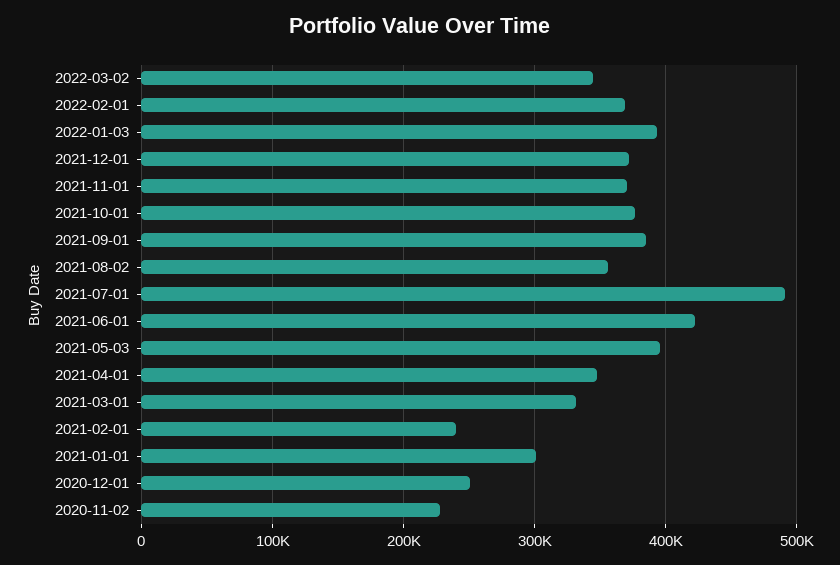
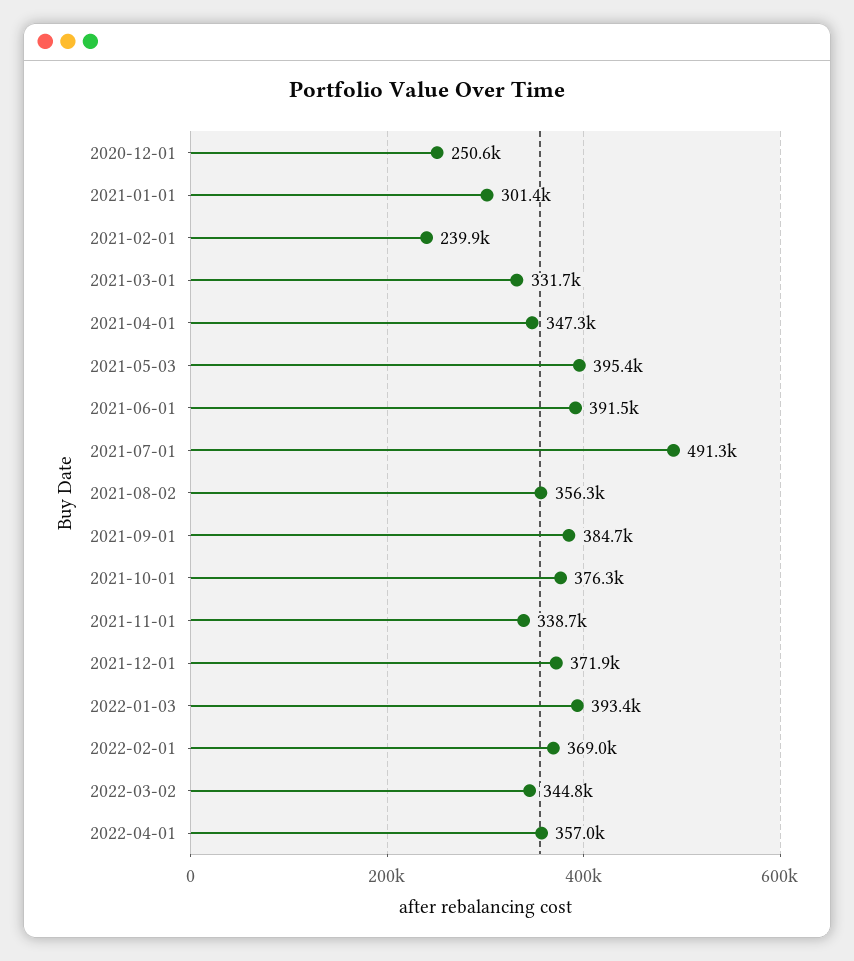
2021-11-01: 370000 -> 338700
2021-06-01: 420000 -> 391500
2020-11-02: 230000 -> none
2022-04-01: none -> 357000

